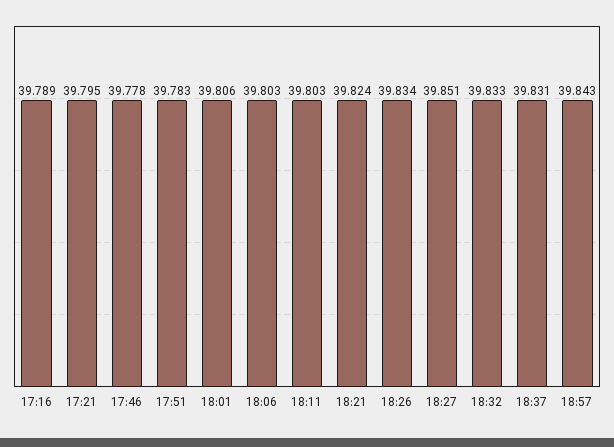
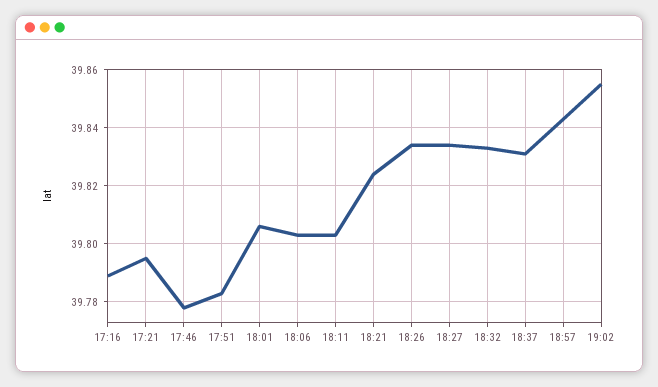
18:27: 39.851 -> 39.835
19:02: none -> 39.855

